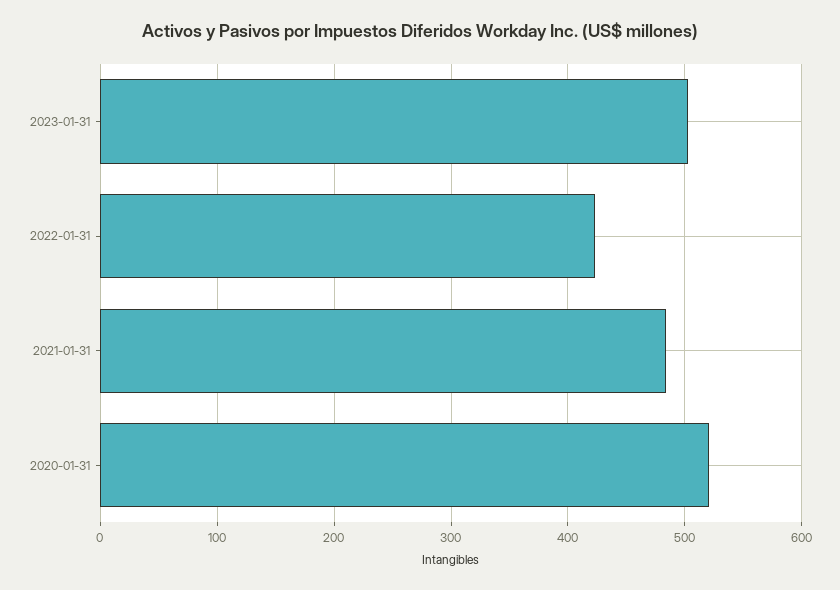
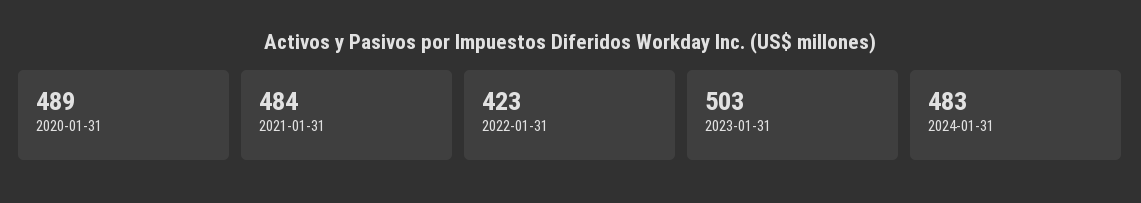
2020-01-31: 520 -> 489
2024-01-31: none -> 483

